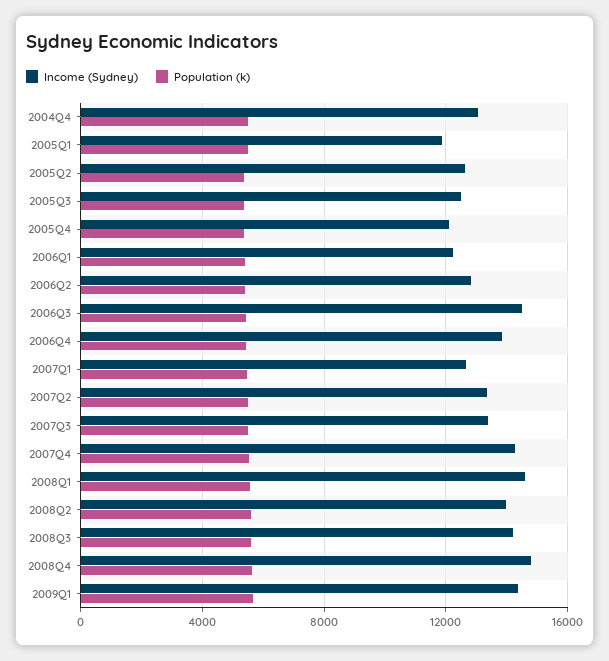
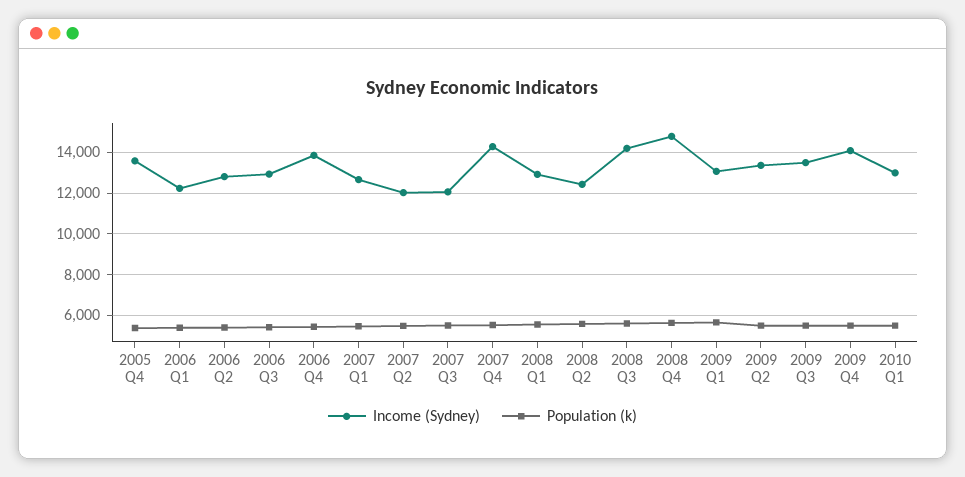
Income (Sydney), 2004Q4: 13000 -> none
Population (k), 2004Q4: 5500 -> none
Income (Sydney), 2005Q1: 12000 -> none
Population (k), 2005Q1: 5500 -> none
Income (Sydney), 2005Q2: 12500 -> none
Population (k), 2005Q2: 5500 -> none
Income (Sydney), 2005Q3: 12500 -> none
Population (k), 2005Q3: 5500 -> none
Income (Sydney), 2005Q4: 12000 -> 13500
Income (Sydney), 2006Q3: 14500 -> 13000
Income (Sydney), 2007Q2: 13500 -> 12000
Income (Sydney), 2007Q3: 13500 -> 12000
Income (Sydney), 2008Q1: 14500 -> 13000
Income (Sydney), 2008Q2: 14000 -> 12500
Income (Sydney), 2009Q1: 14500 -> 13000
Income (Sydney), 2009 Q2: none -> 13500
Population (k), 2009 Q2: none -> 5500
Income (Sydney), 2009 Q3: none -> 13500
Population (k), 2009 Q3: none -> 5500
Income (Sydney), 2009 Q4: none -> 14000
Population (k), 2009 Q4: none -> 5500
Income (Sydney), 2010 Q1: none -> 13000
Population (k), 2010 Q1: none -> 5500

